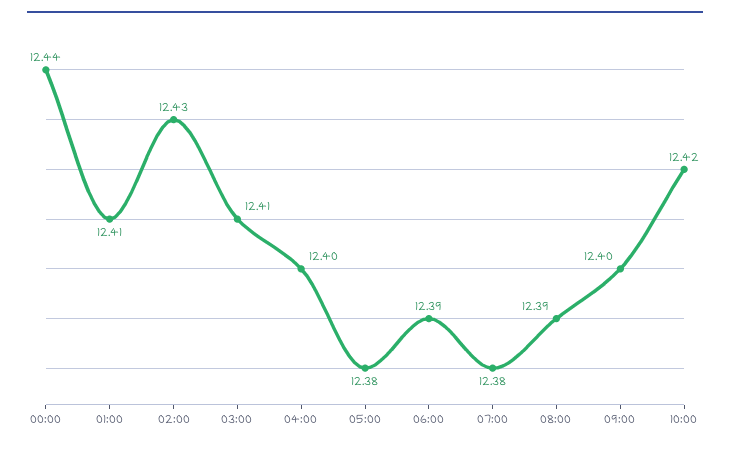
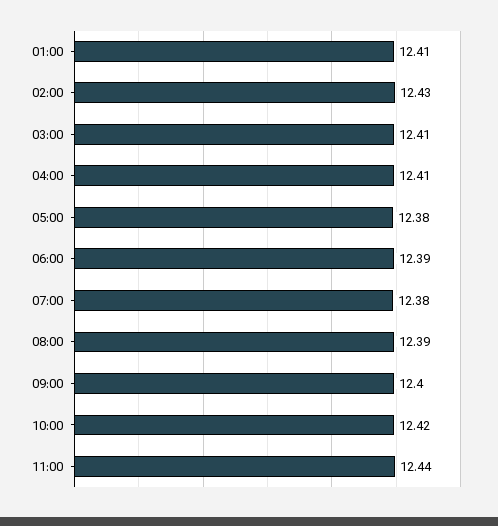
00:00: 12.44 -> none
04:00: 12.4 -> 12.41
11:00: none -> 12.44

